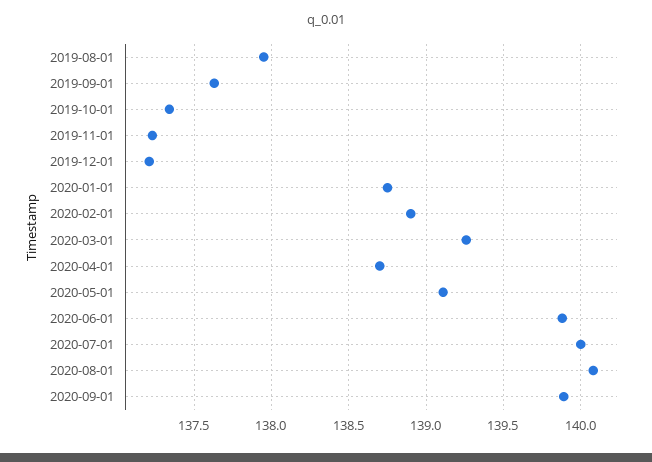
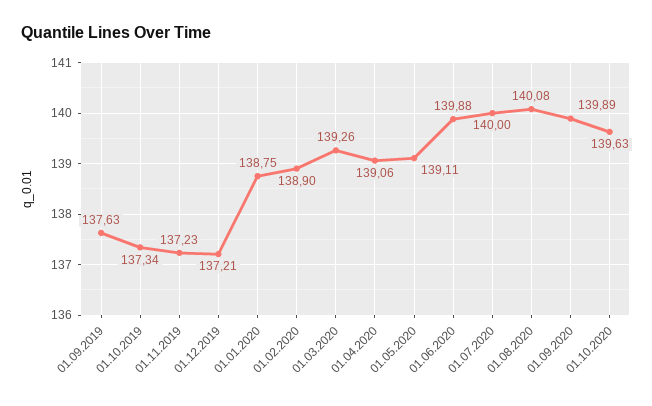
2019-08-01: 137.95 -> none
2020-04-01: 138.7 -> 139.06
01.10.2020: none -> 139.63

